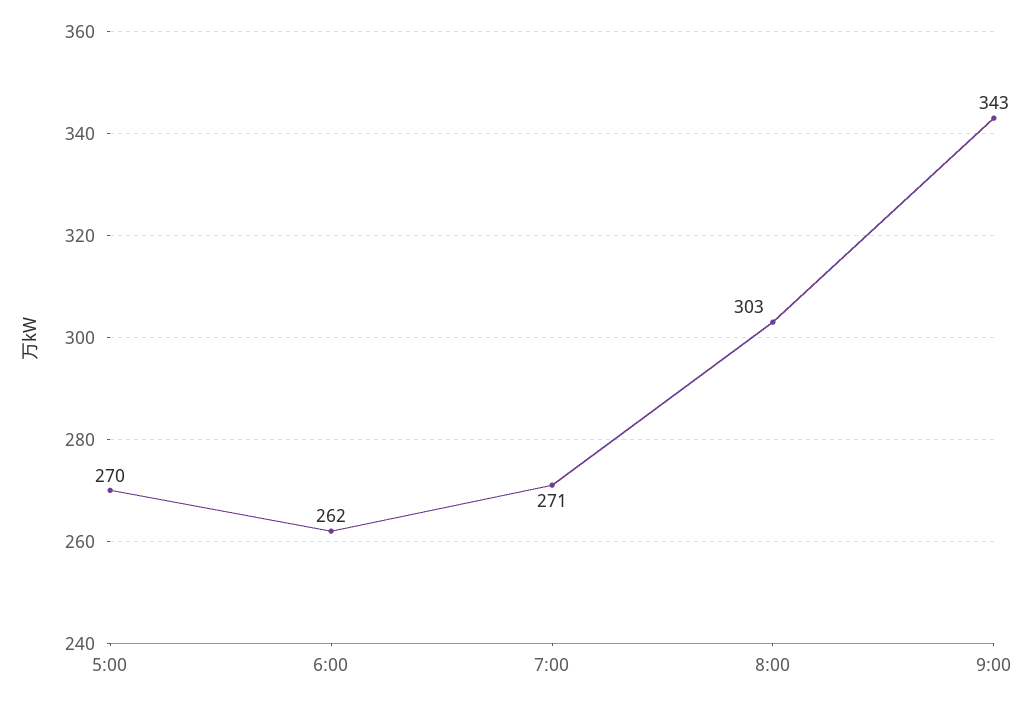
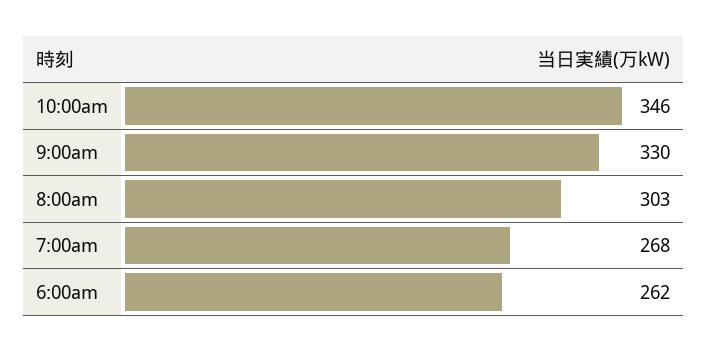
5:00: 270 -> none
7:00: 271 -> 268
9:00: 343 -> 330
10:00am: none -> 346

